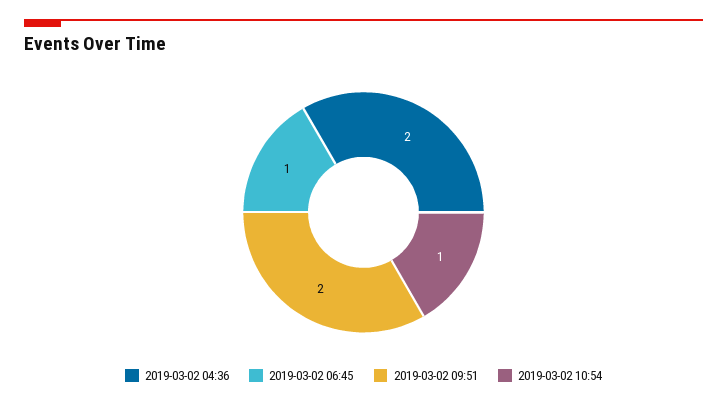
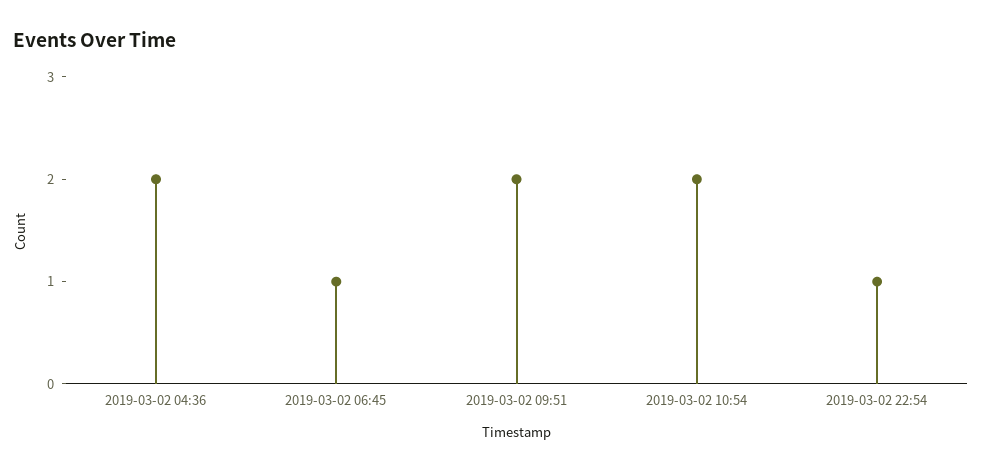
2019-03-02 10:54: 1 -> 2
2019-03-02 22:54: none -> 1

